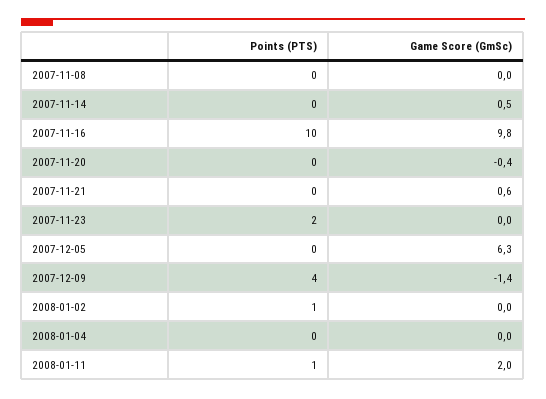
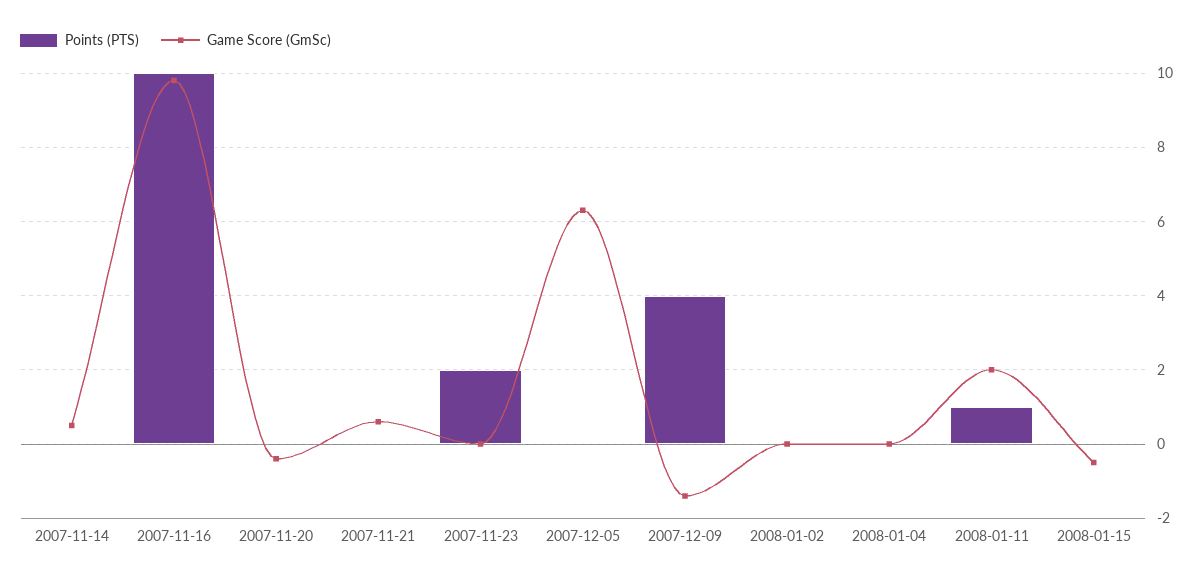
Points (PTS), 2007-11-08: 0 -> none
Game Score (GmSc), 2007-11-08: 0 -> none
Points (PTS), 2008-01-02: 1 -> 0
Points (PTS), 2008-01-15: none -> 0
Game Score (GmSc), 2008-01-15: none -> -0.5

